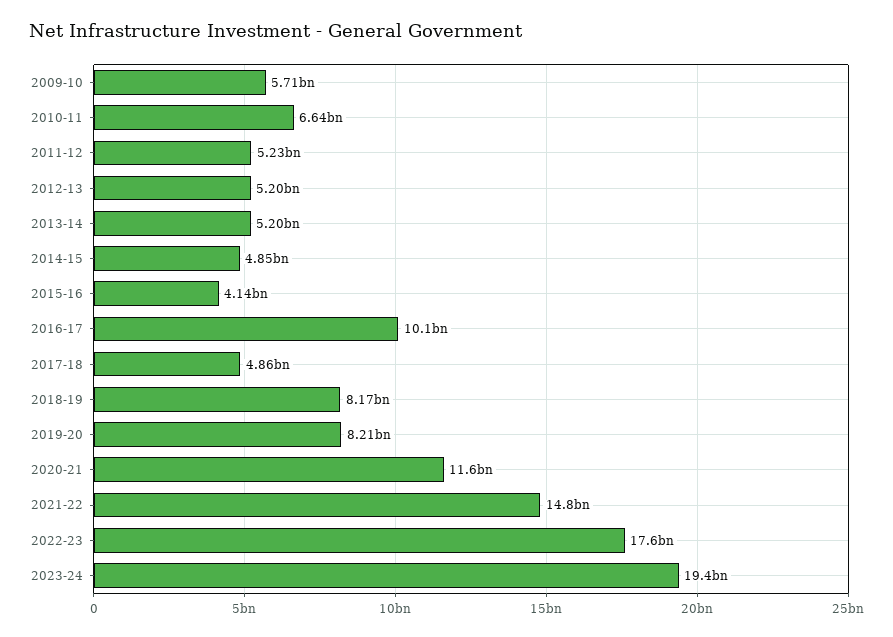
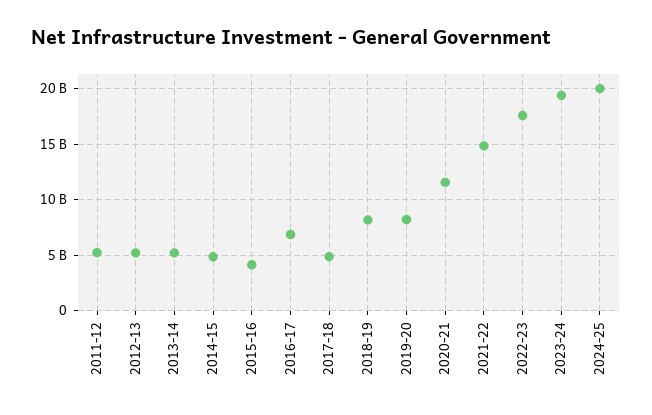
2009-10: 5710000000 -> none
2010-11: 6640000000 -> none
2016-17: 10100000000 -> 7000000000
2024-25: none -> 20000000000

